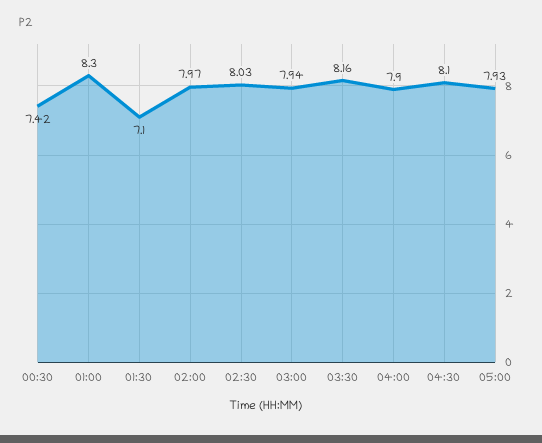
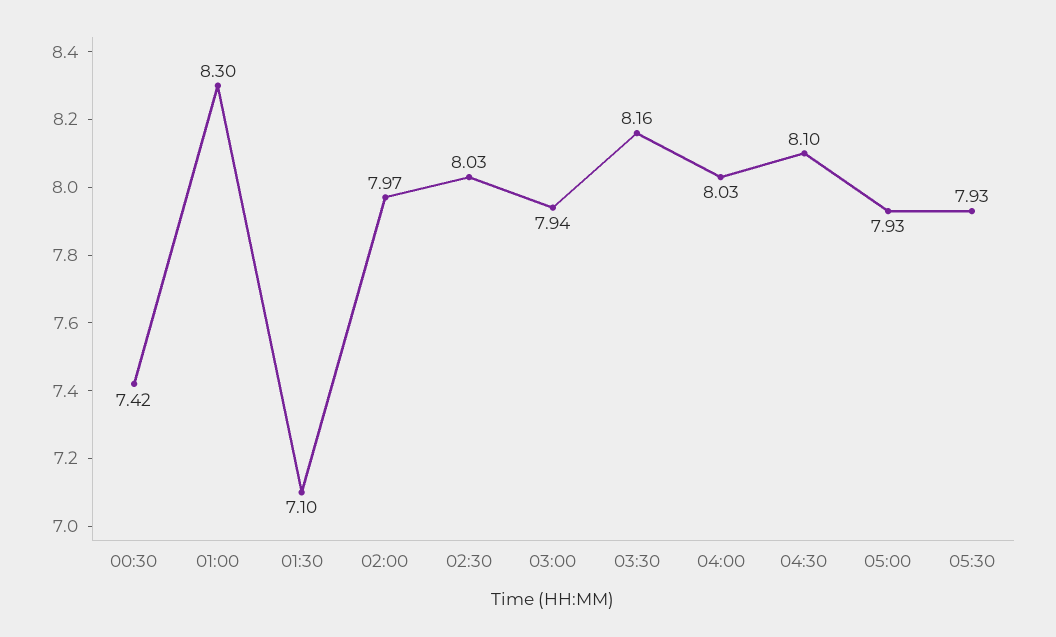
04:00: 7.9 -> 8.03
05:30: none -> 7.93

